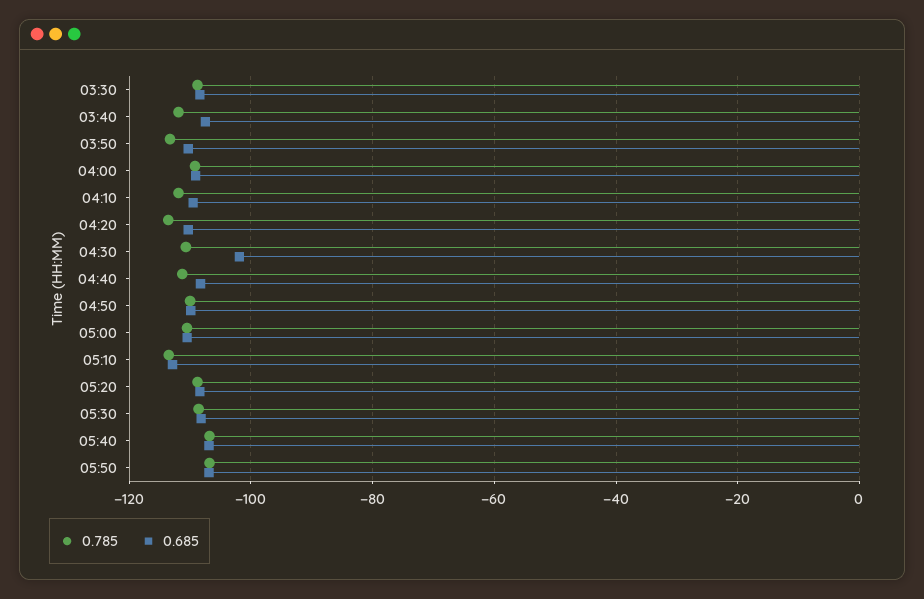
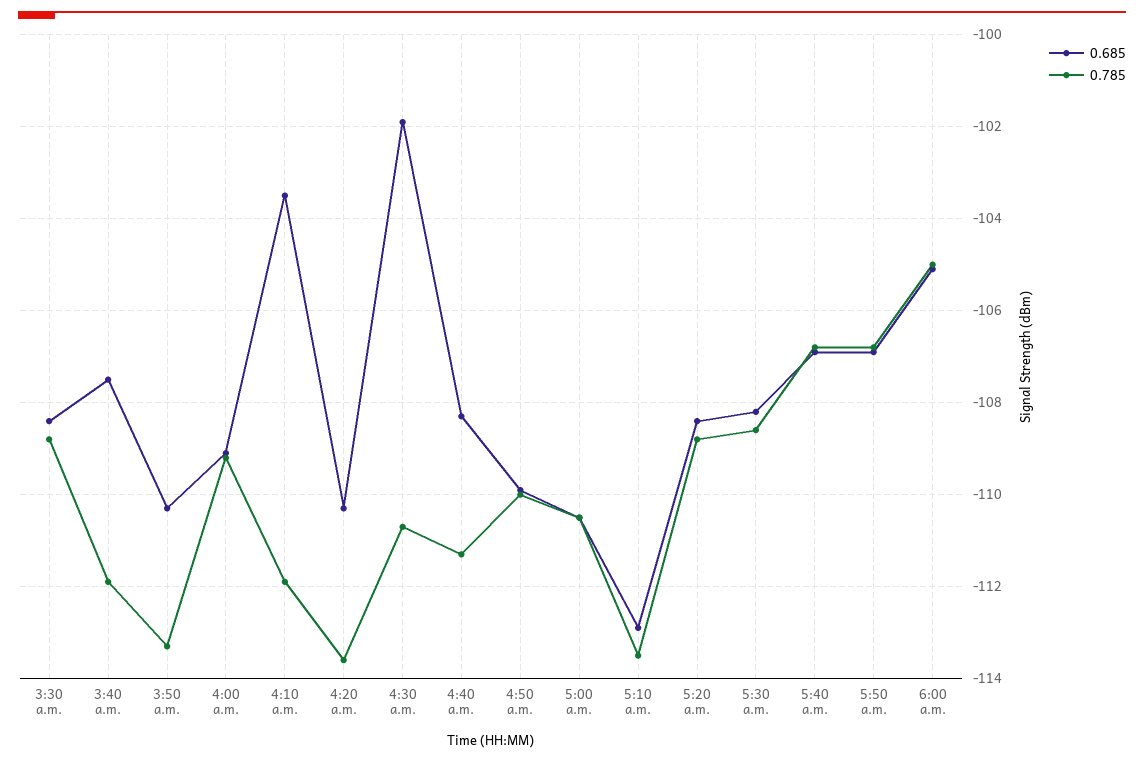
0.685, 04:10: -110 -> -103.5
0.685, 6:00 a.m.: none -> -105
0.785, 6:00 a.m.: none -> -105

